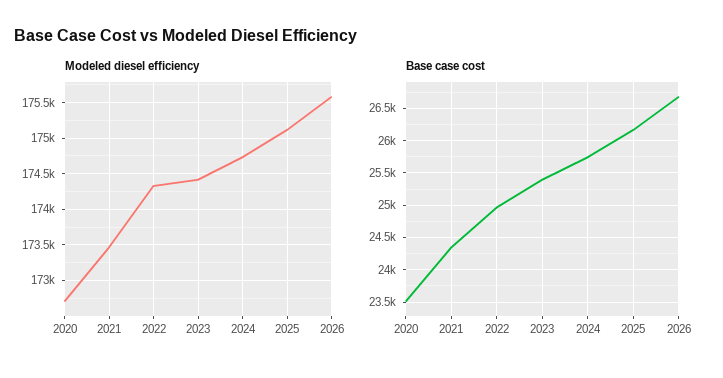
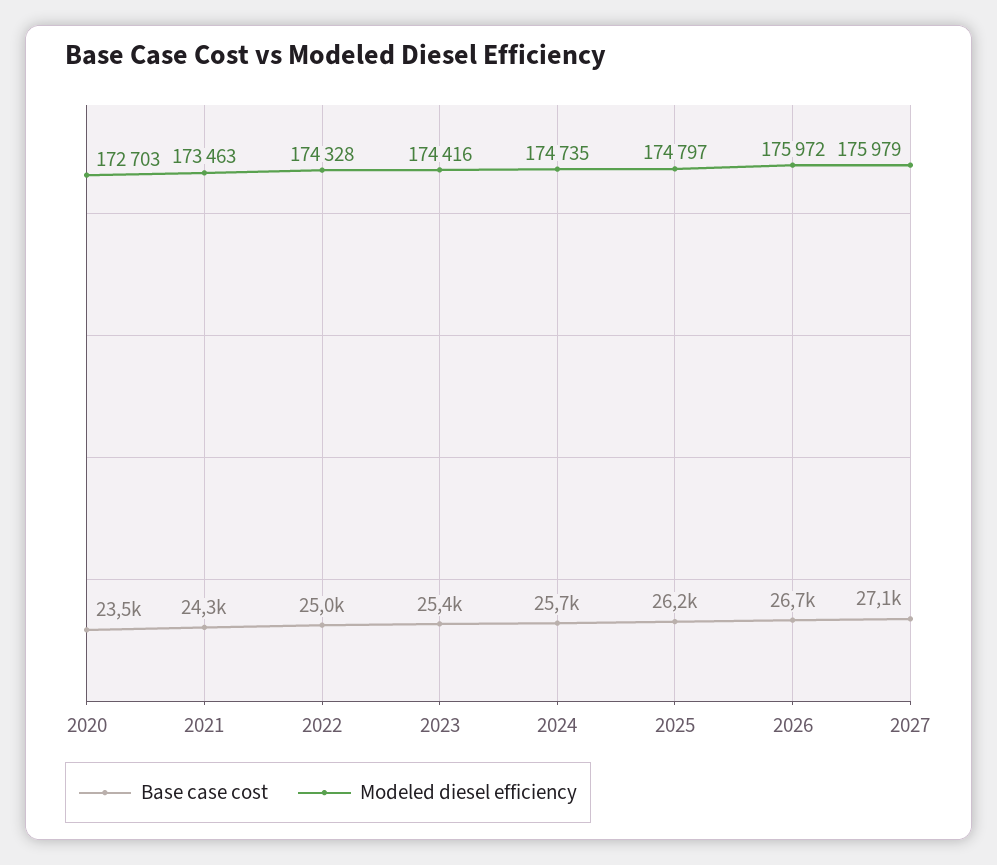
Modeled diesel efficiency, 2025: 175100 -> 174797
Modeled diesel efficiency, 2026: 175600 -> 175972
Base case cost, 2027: none -> 27100
Modeled diesel efficiency, 2027: none -> 175979

